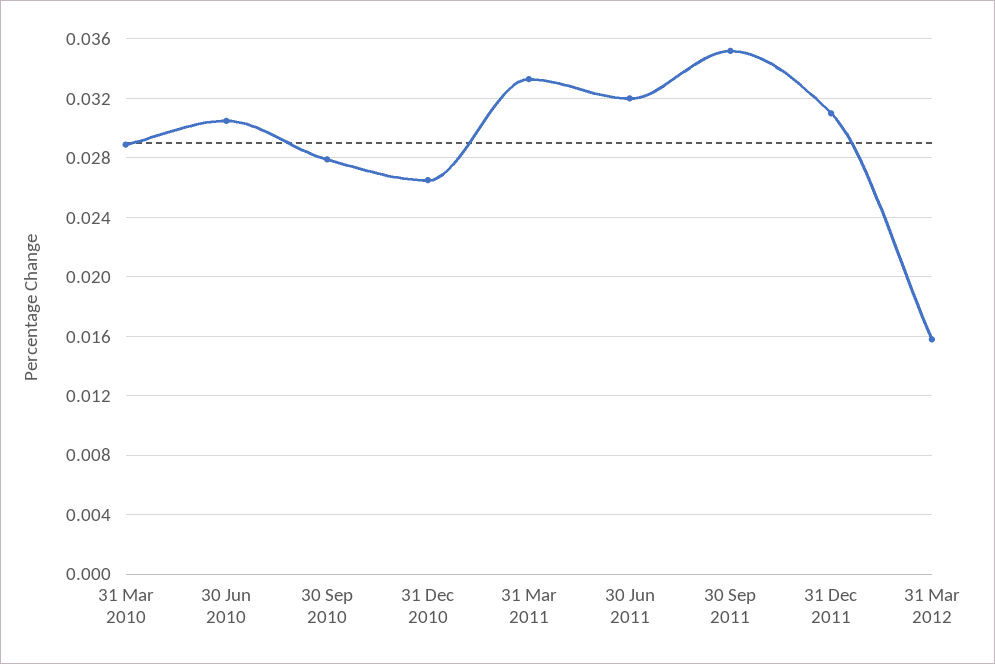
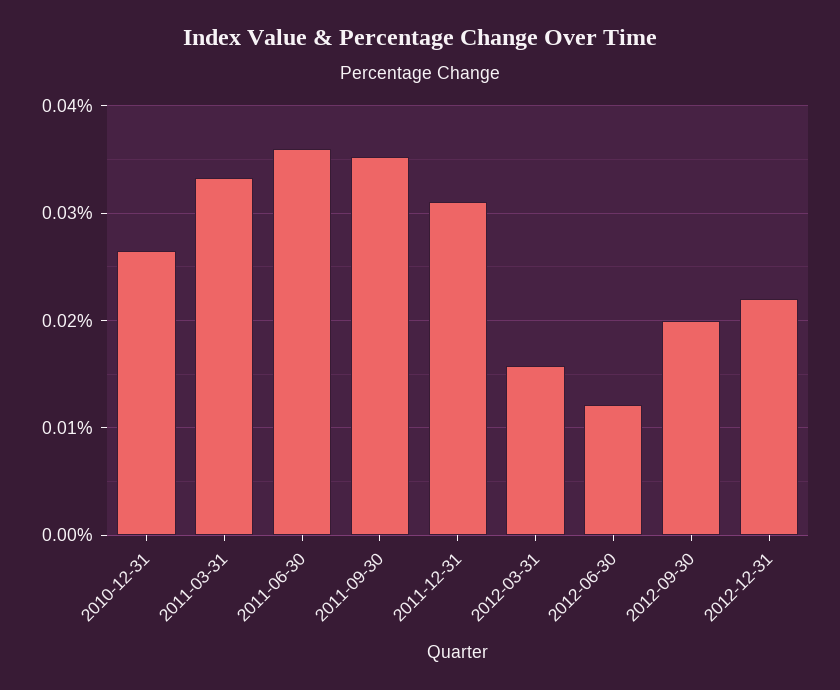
31 Mar 2010: 0.029 -> none
30 Jun 2010: 0.0305 -> none
30 Sep 2010: 0.028 -> none
30 Jun 2011: 0.032 -> 0.036
2012-06-30: none -> 0.012
2012-09-30: none -> 0.02
2012-12-31: none -> 0.022

